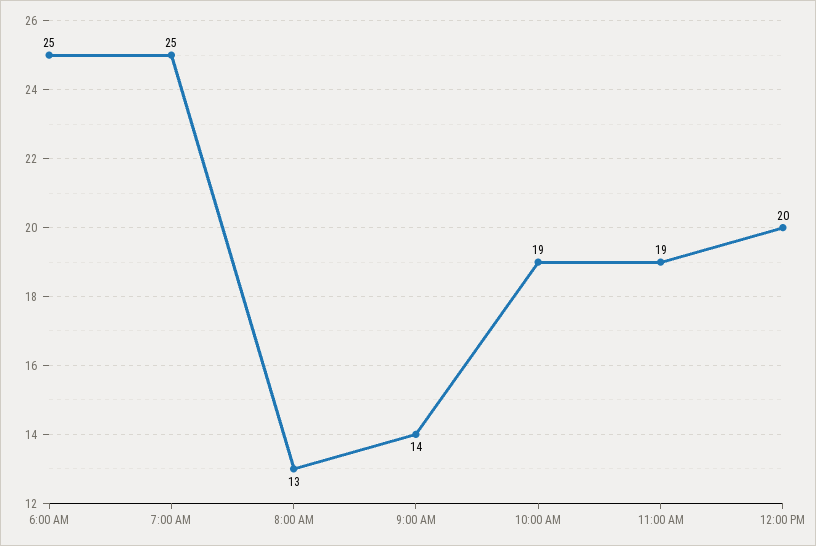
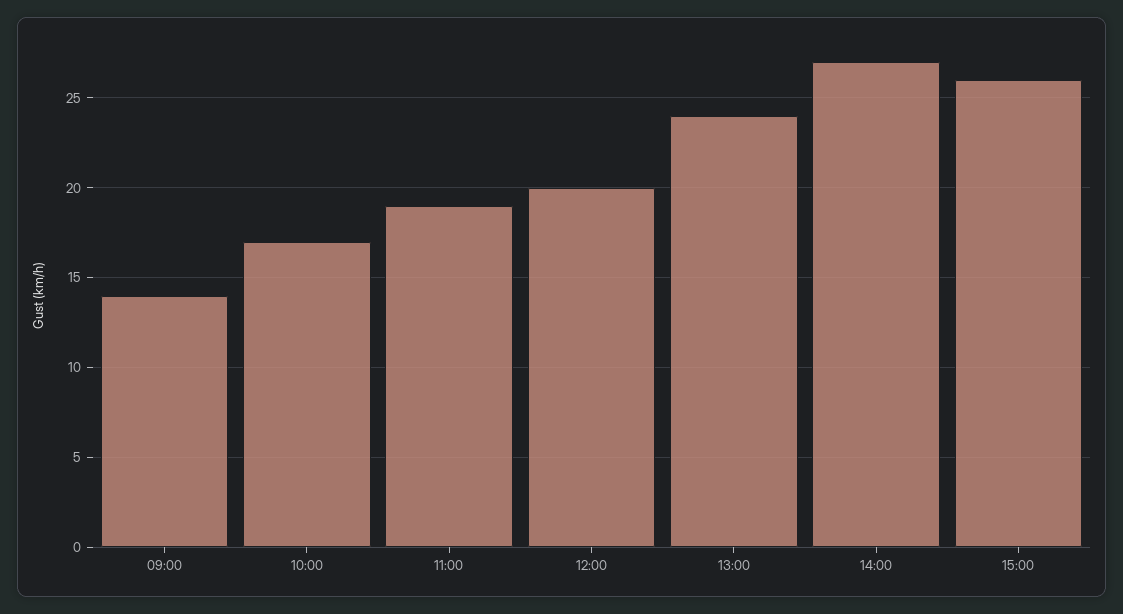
6:00 AM: 25 -> none
7:00 AM: 25 -> none
8:00 AM: 13 -> none
10:00 AM: 19 -> 17
13:00: none -> 24
14:00: none -> 27
15:00: none -> 26

